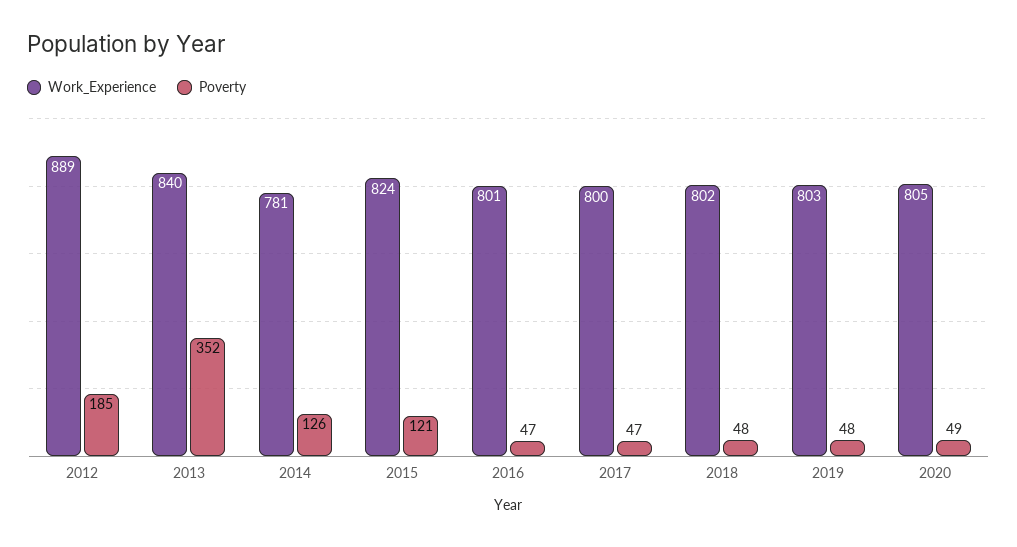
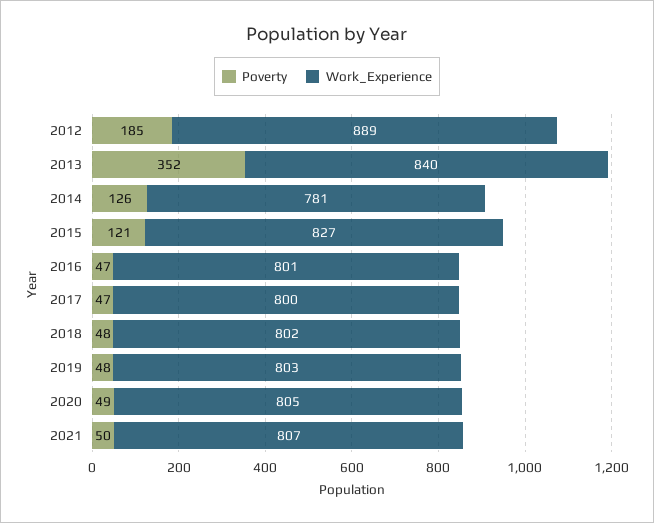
Work_Experience, 2015: 824 -> 827
Poverty, 2021: none -> 50
Work_Experience, 2021: none -> 807

